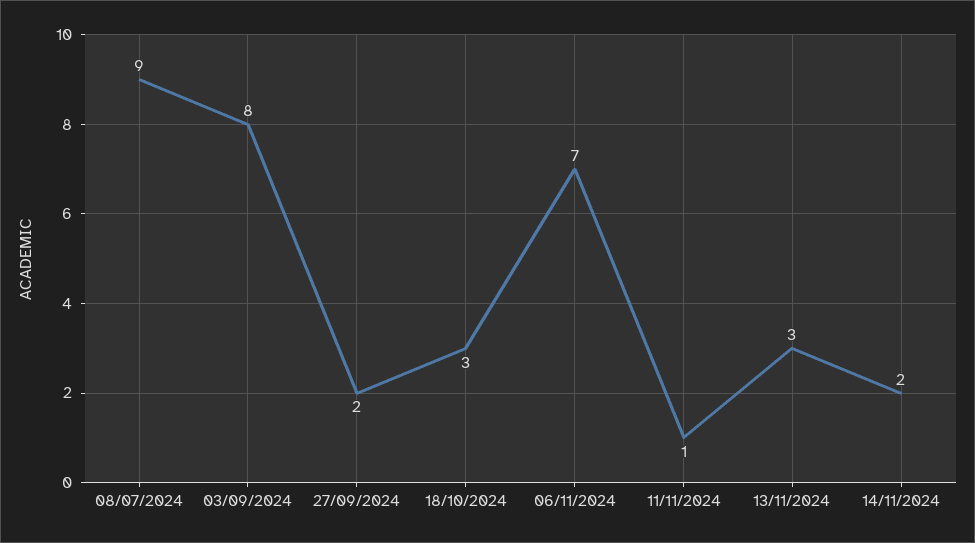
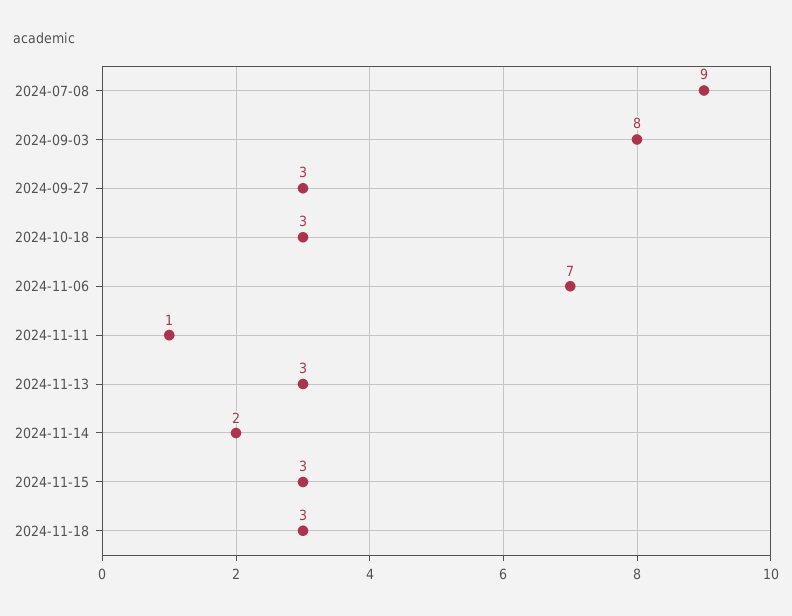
27/09/2024: 2 -> 3
2024-11-15: none -> 3
2024-11-18: none -> 3

